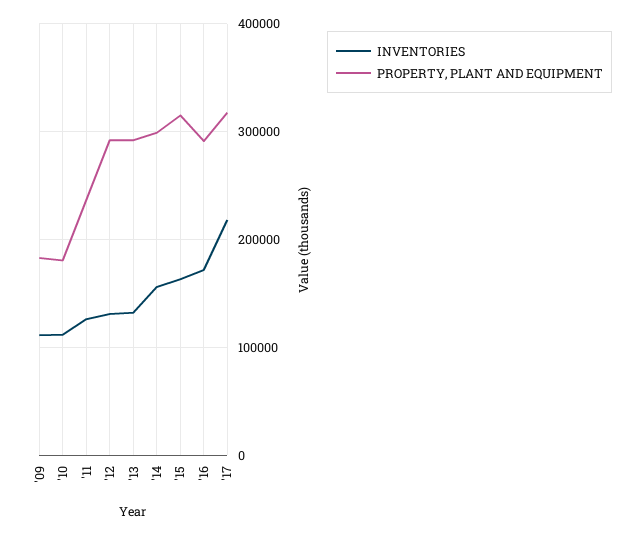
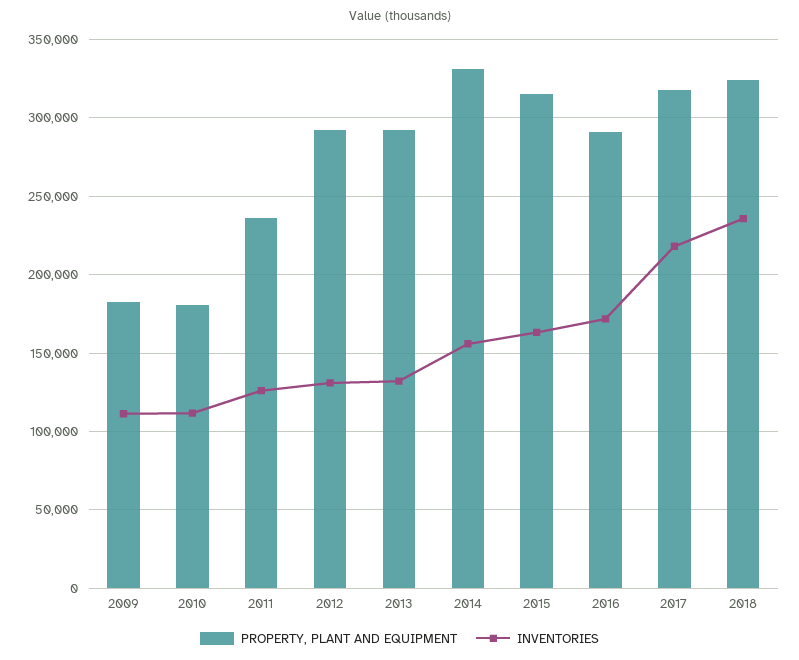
PROPERTY, PLANT AND EQUIPMENT, '14: 300000 -> 330000
PROPERTY, PLANT AND EQUIPMENT, 2018: none -> 325000
INVENTORIES, 2018: none -> 235000

